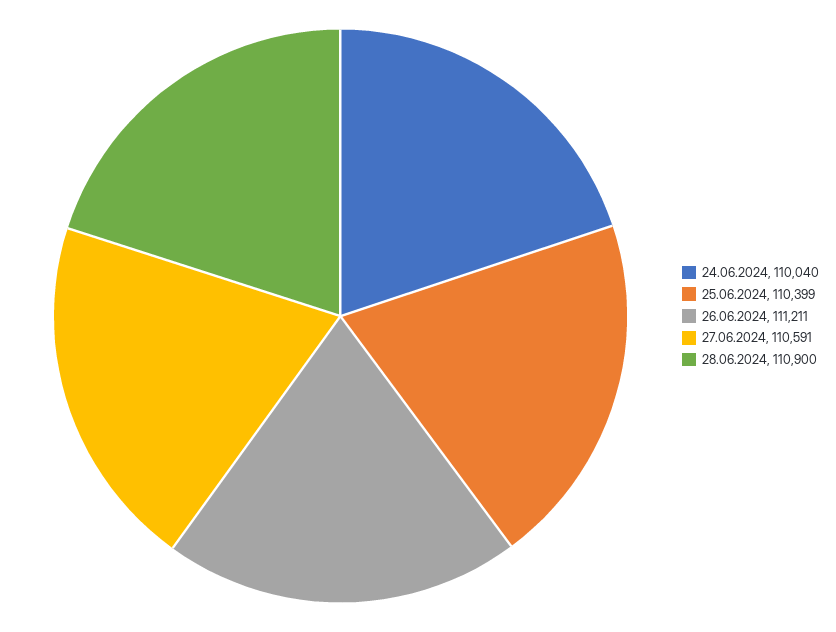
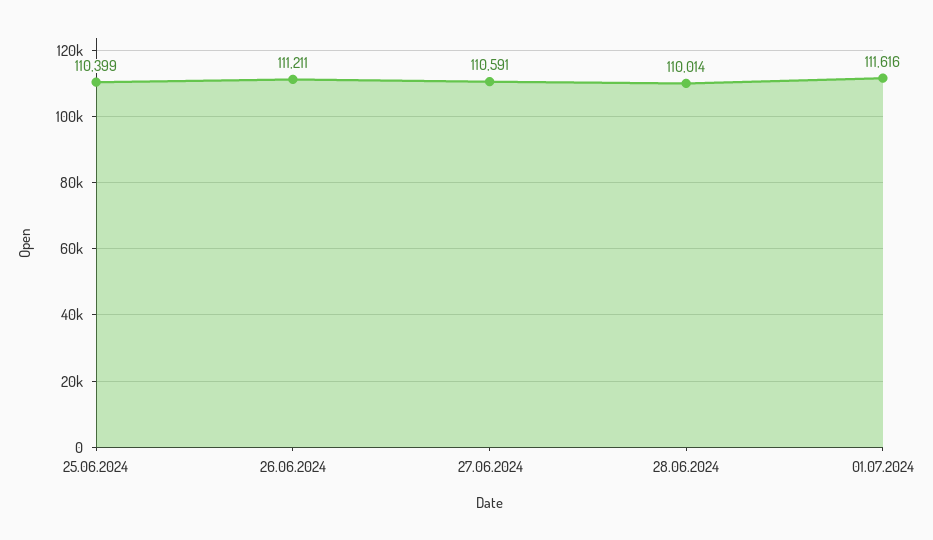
24.06.2024: 110040 -> none
28.06.2024: 110900 -> 110014
01.07.2024: none -> 111616

